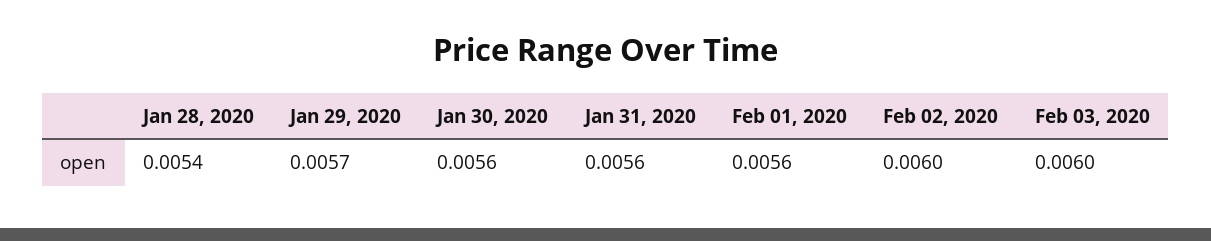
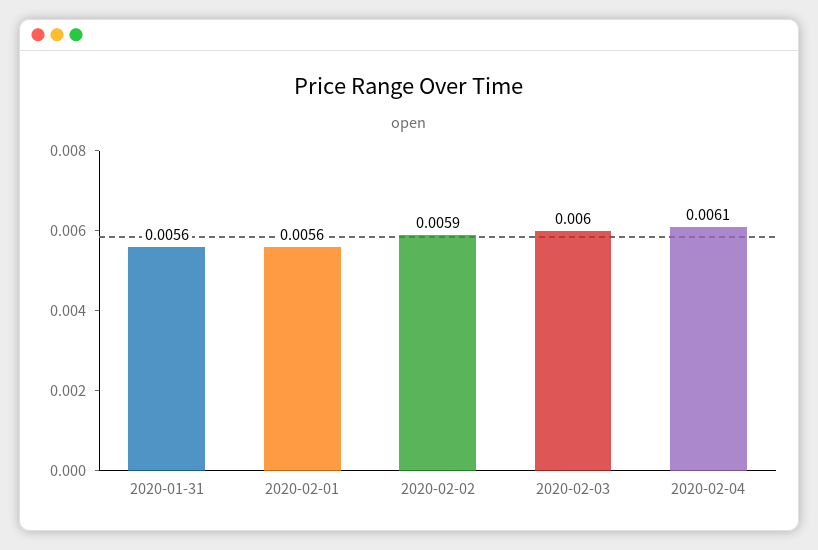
Jan 28, 2020: 0.0054 -> none
Jan 29, 2020: 0.0057 -> none
Jan 30, 2020: 0.0056 -> none
Feb 02, 2020: 0.006 -> 0.0059
2020-02-04: none -> 0.0061

